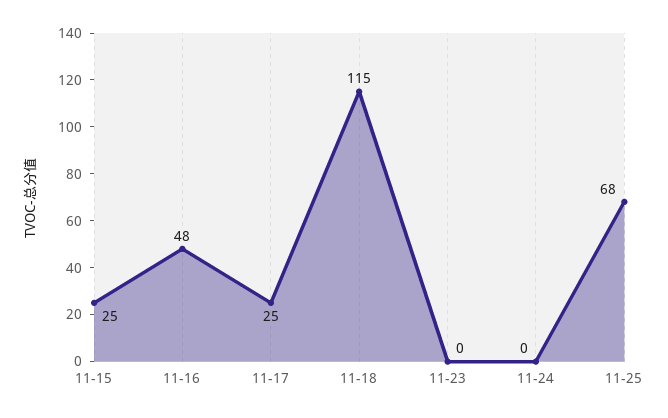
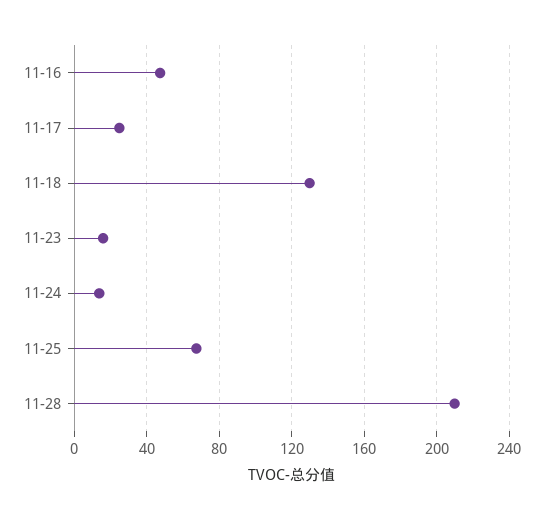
11-15: 25 -> none
11-18: 115 -> 130
11-23: 0 -> 15
11-24: 0 -> 15
11-28: none -> 210

